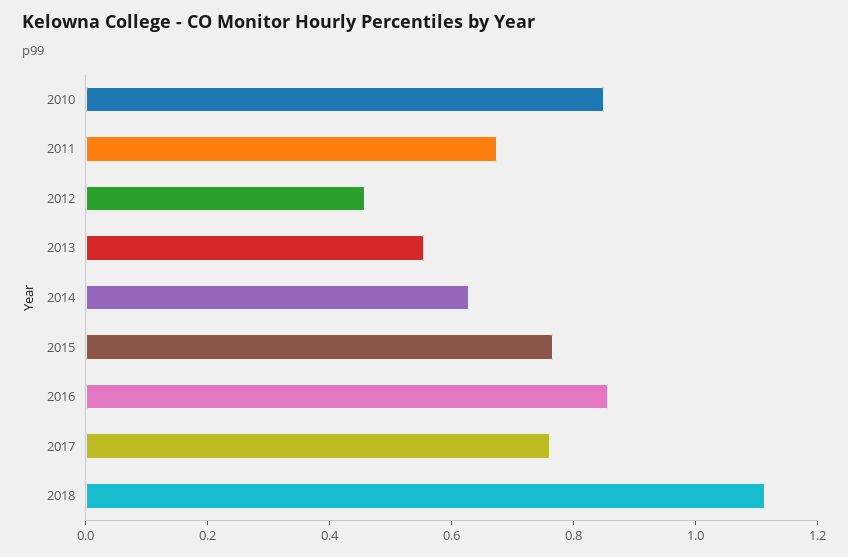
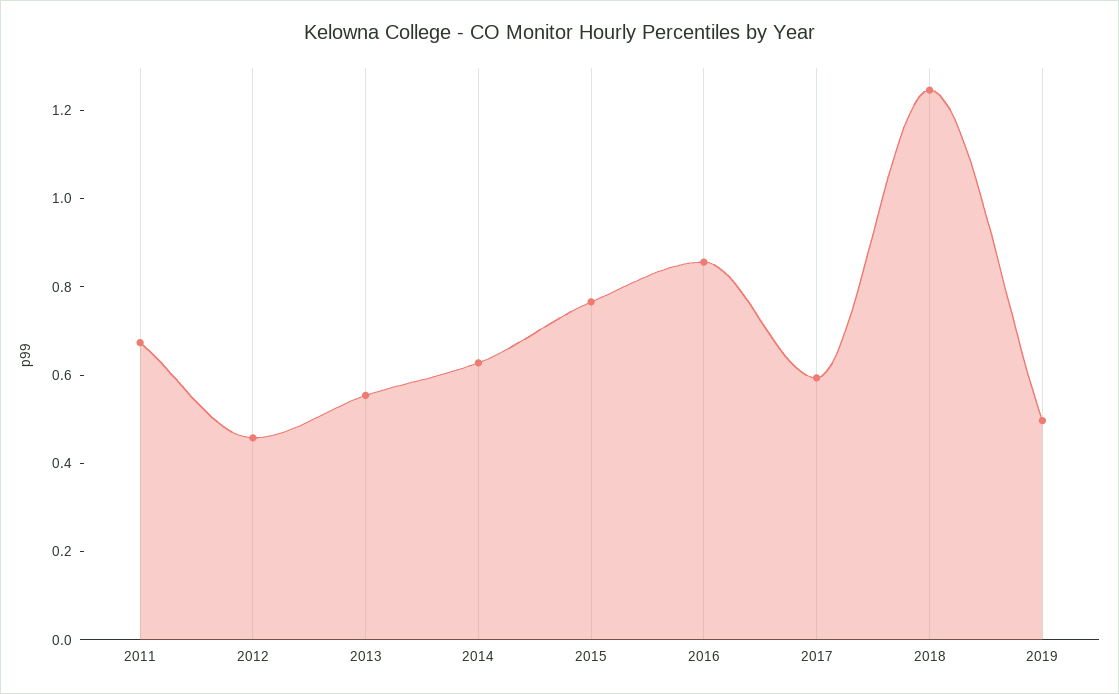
2010: 0.85 -> none
2017: 0.75 -> 0.6
2018: 1.1 -> 1.25
2019: none -> 0.5

